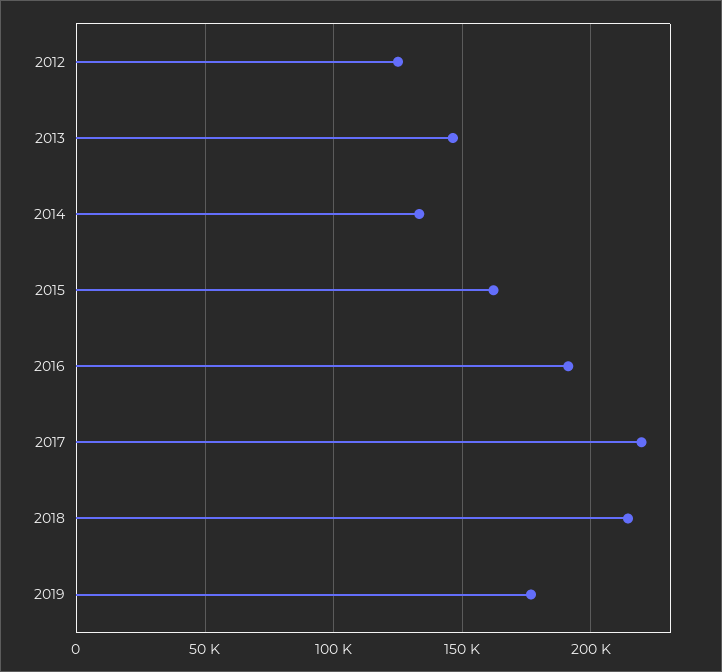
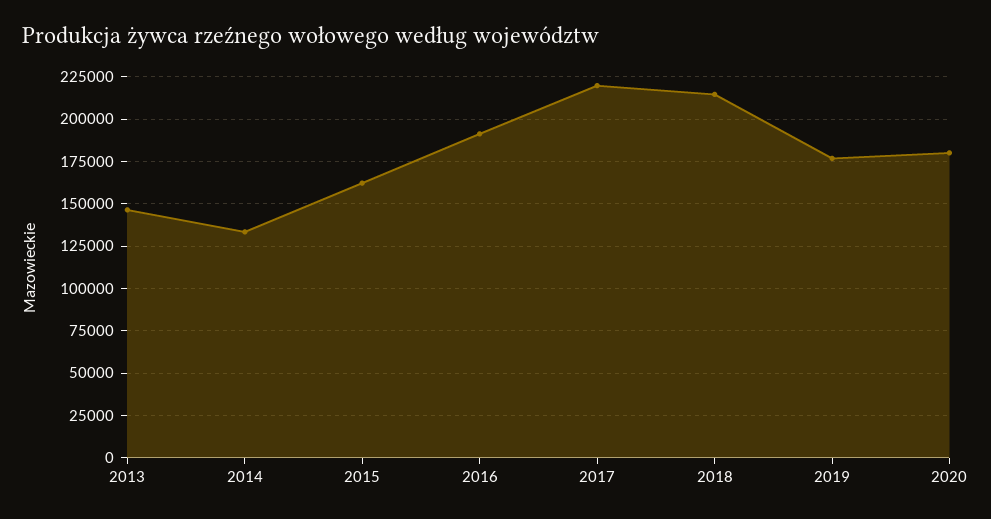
2012: 125000 -> none
2020: none -> 180000

